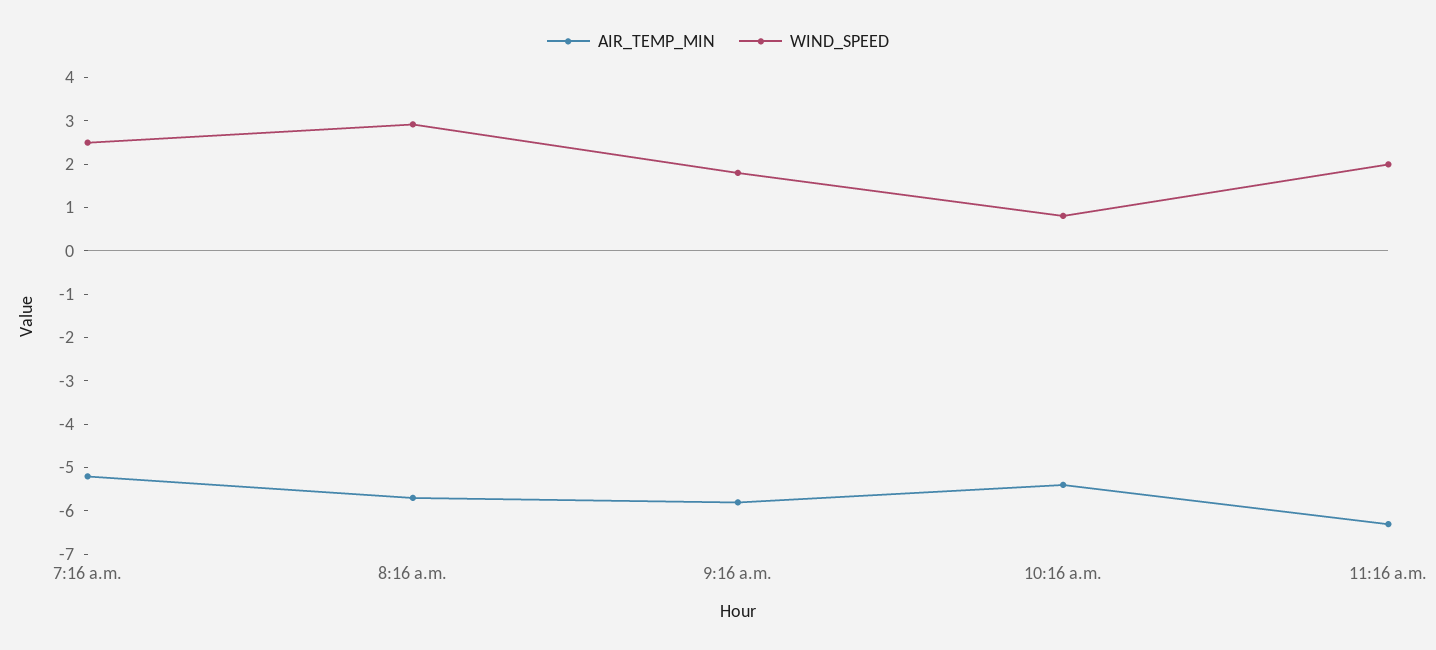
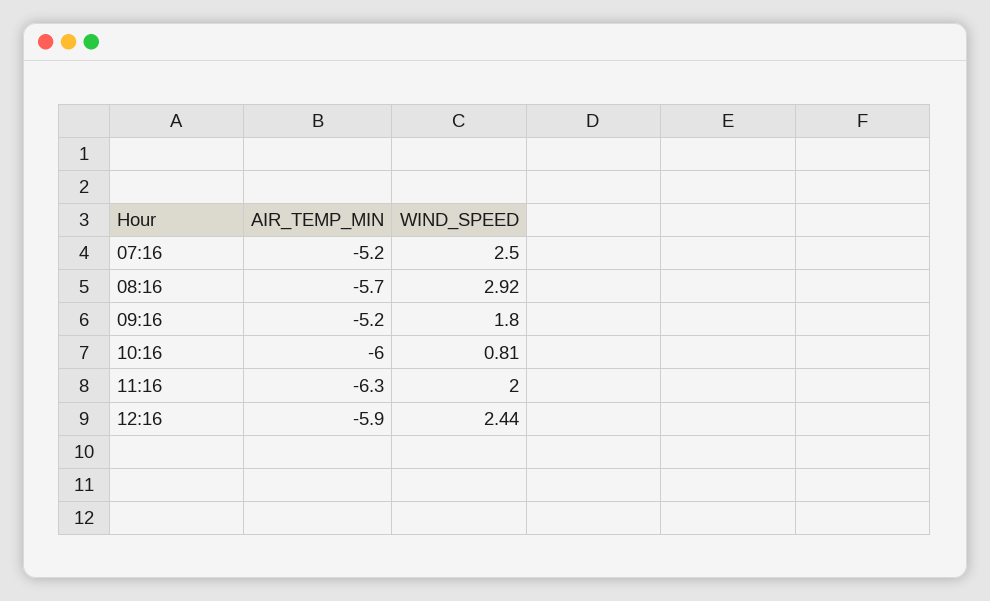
AIR_TEMP_MIN, 9:16 a.m.: -5.8 -> -5.2
AIR_TEMP_MIN, 10:16 a.m.: -5.4 -> -6
AIR_TEMP_MIN, 12:16: none -> -5.9
WIND_SPEED, 12:16: none -> 2.44

